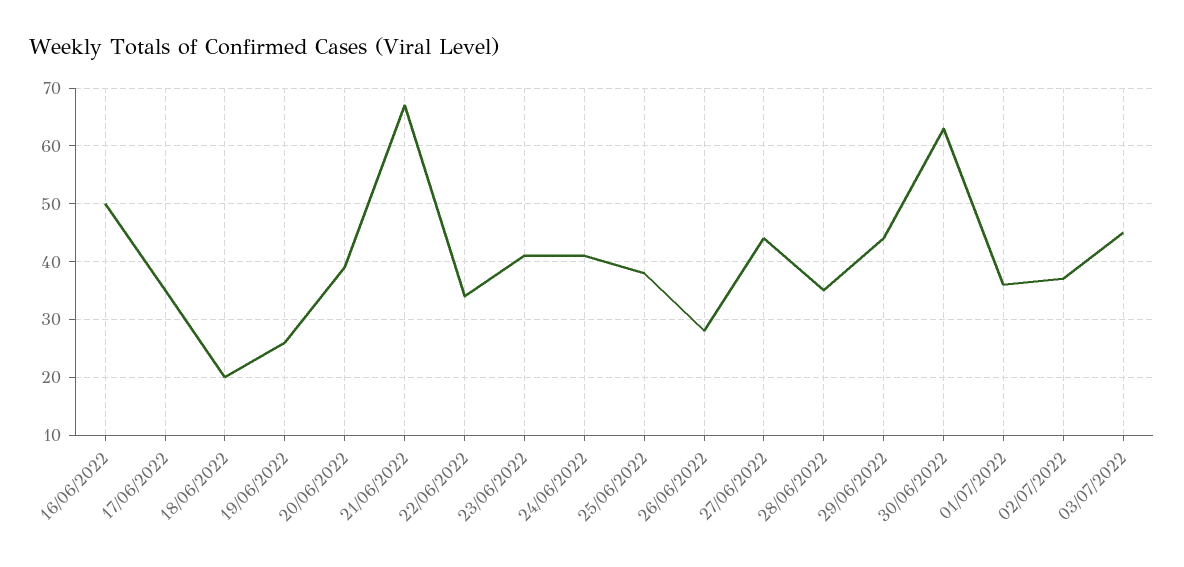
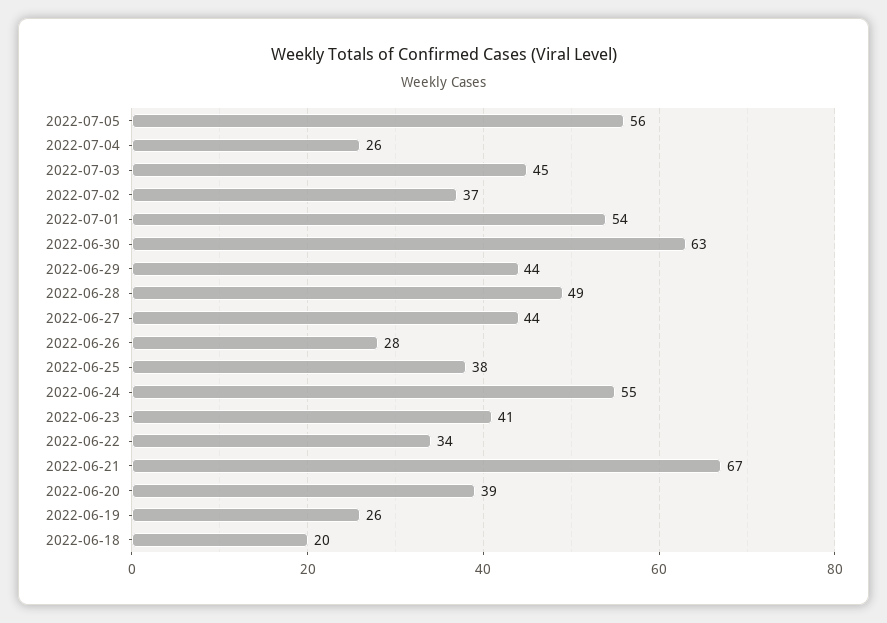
16/06/2022: 50 -> none
17/06/2022: 35 -> none
24/06/2022: 40 -> 55
28/06/2022: 35 -> 49
01/07/2022: 35 -> 54
2022-07-05: none -> 56
2022-07-04: none -> 26

